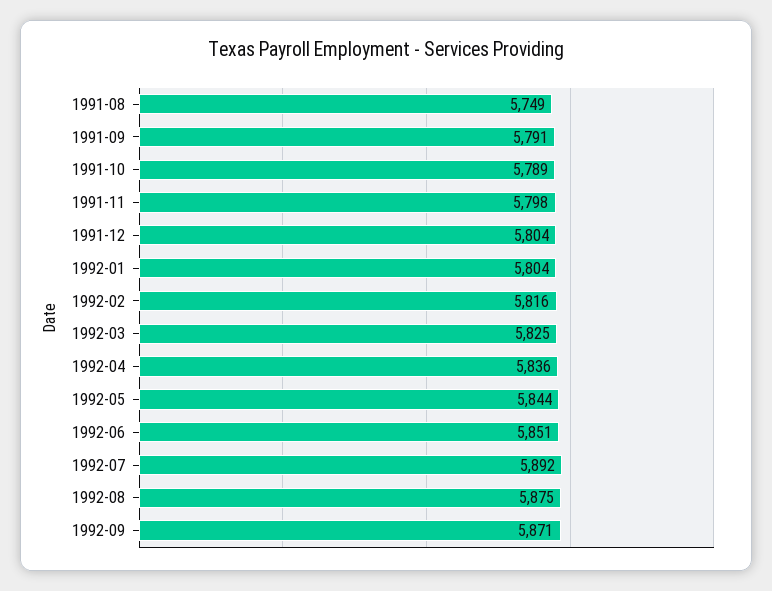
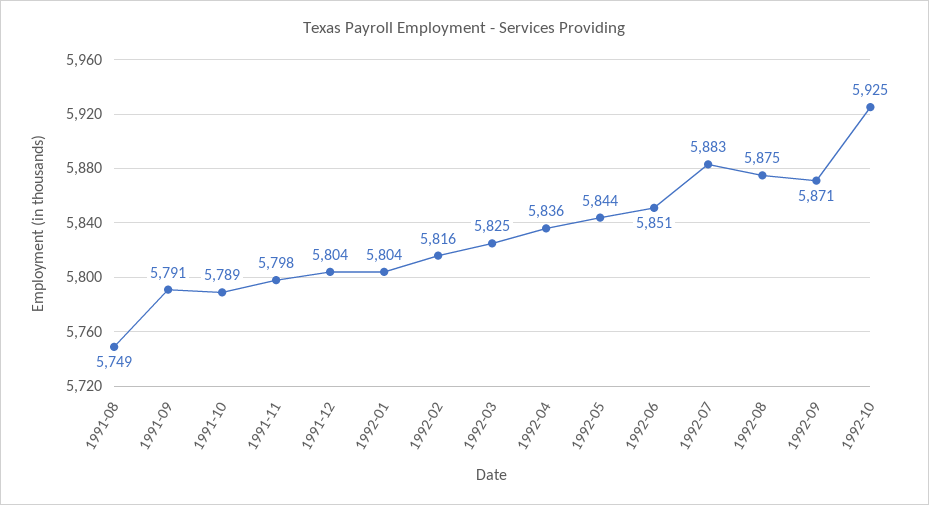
1992-07: 5892 -> 5883
1992-10: none -> 5925

